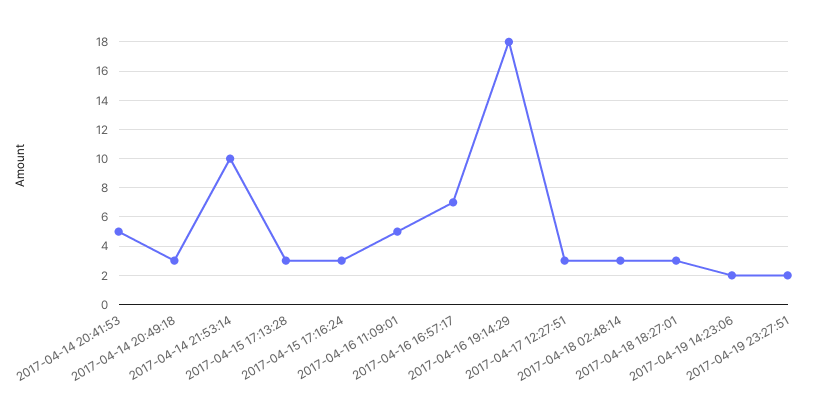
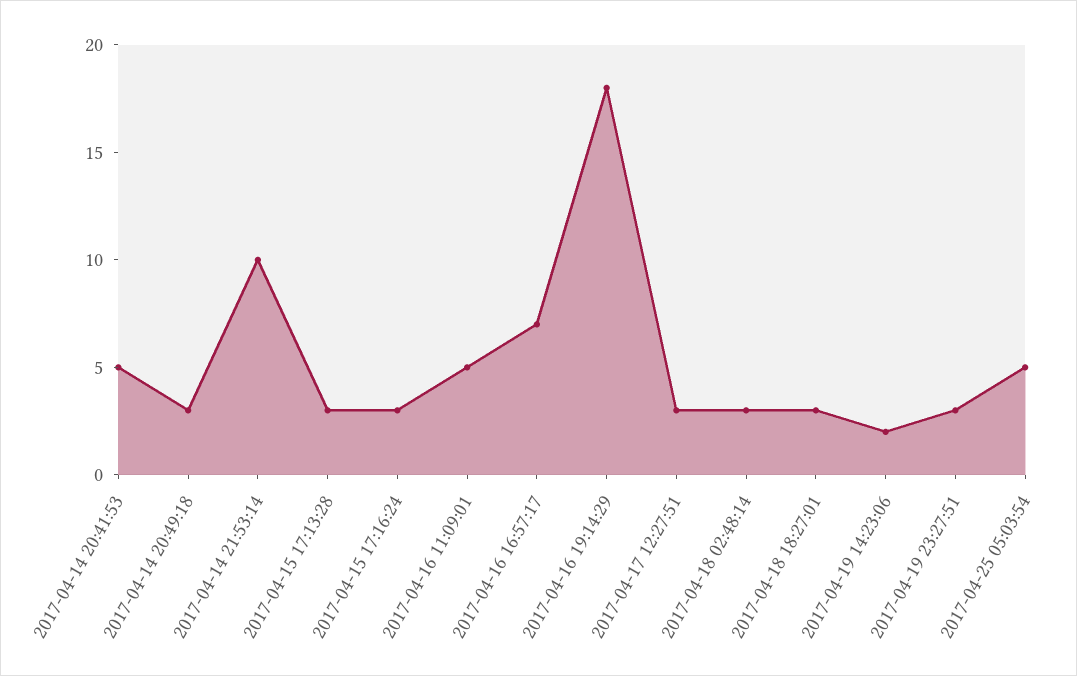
2017-04-19 23:27:51: 2 -> 3
2017-04-25 05:03:54: none -> 5

